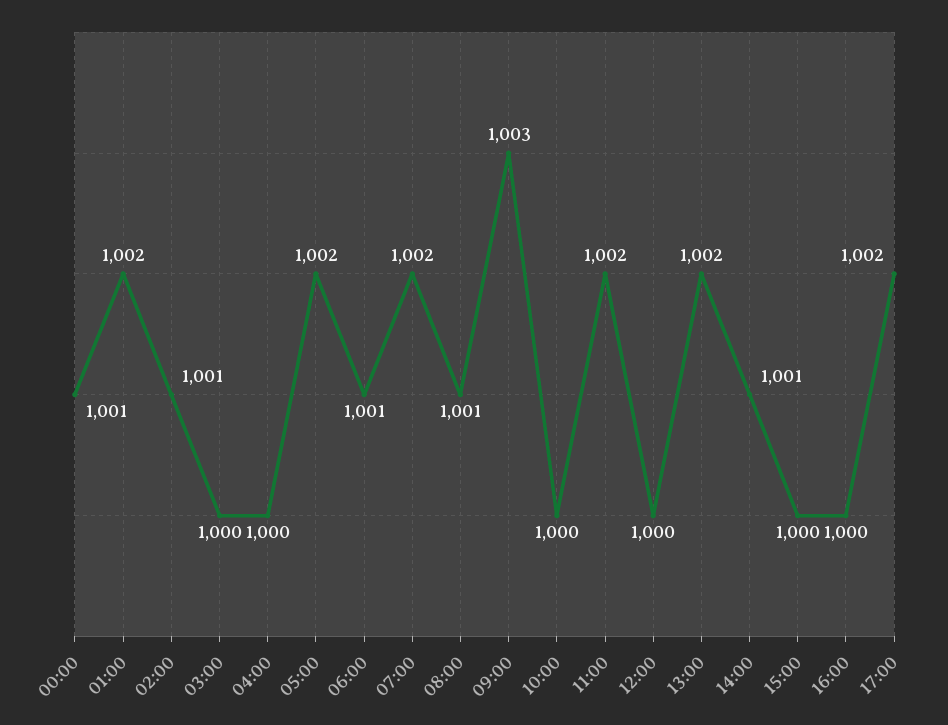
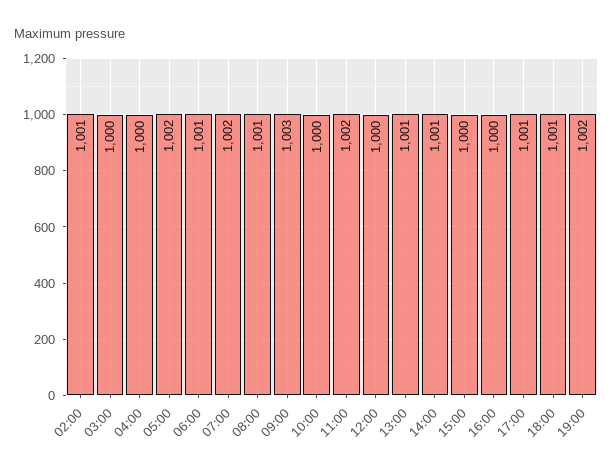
00:00: 1001 -> none
01:00: 1002 -> none
13:00: 1002 -> 1001
17:00: 1002 -> 1001
18:00: none -> 1001
19:00: none -> 1002

